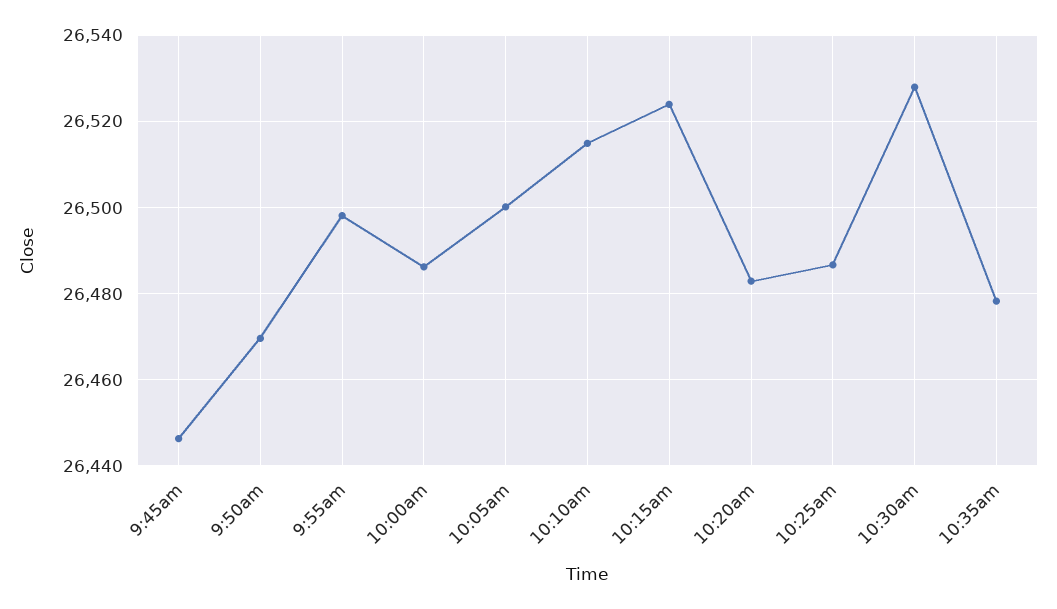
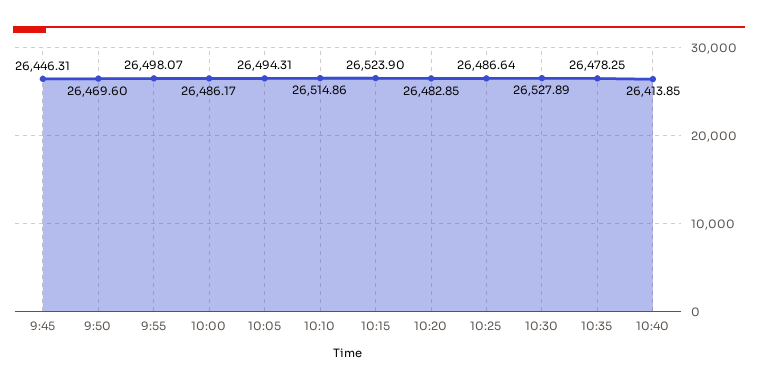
10:05am: 26500 -> 26494.31
10:40: none -> 26413.85

